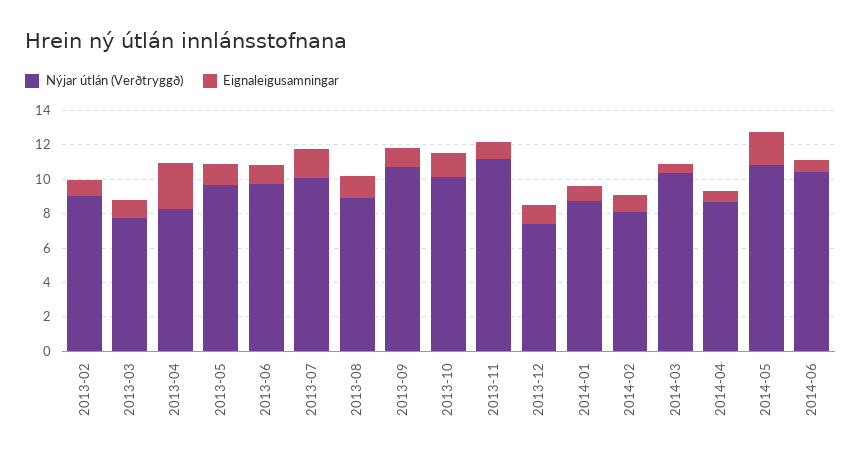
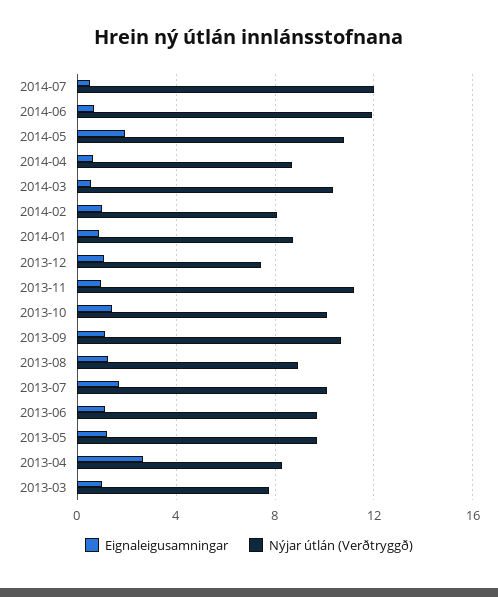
Nýjar útlán (Verðtryggð), 2013-02: 9 -> none
Eignaleigusamningar, 2013-02: 1 -> none
Nýjar útlán (Verðtryggð), 2014-06: 10.5 -> 12
Eignaleigusamningar, 2014-07: none -> 0.5
Nýjar útlán (Verðtryggð), 2014-07: none -> 12

